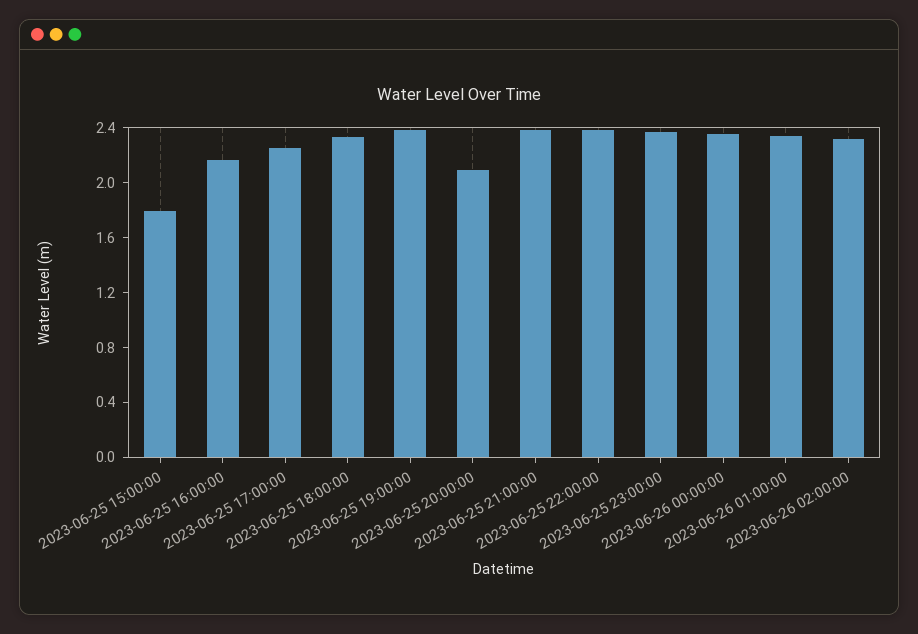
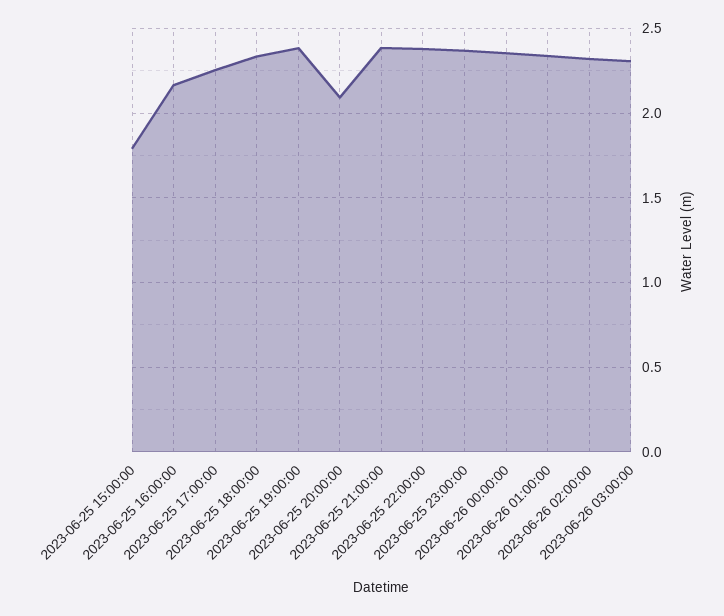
2023-06-26 03:00:00: none -> 2.3

